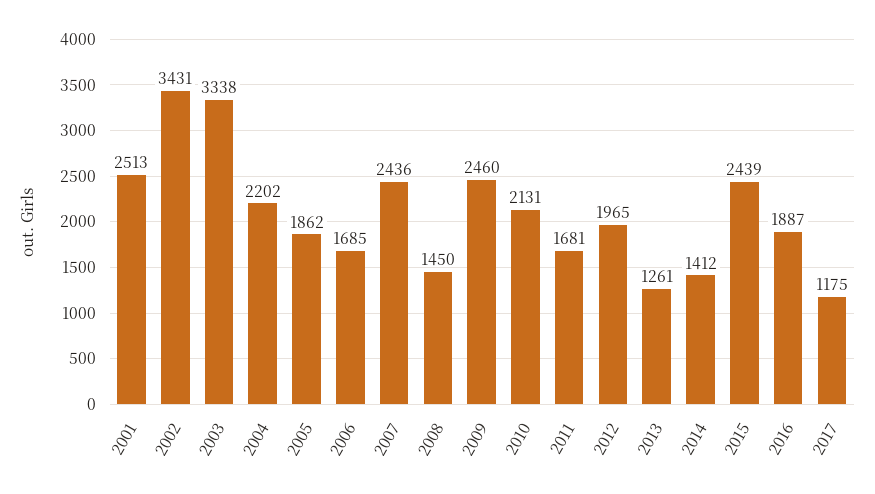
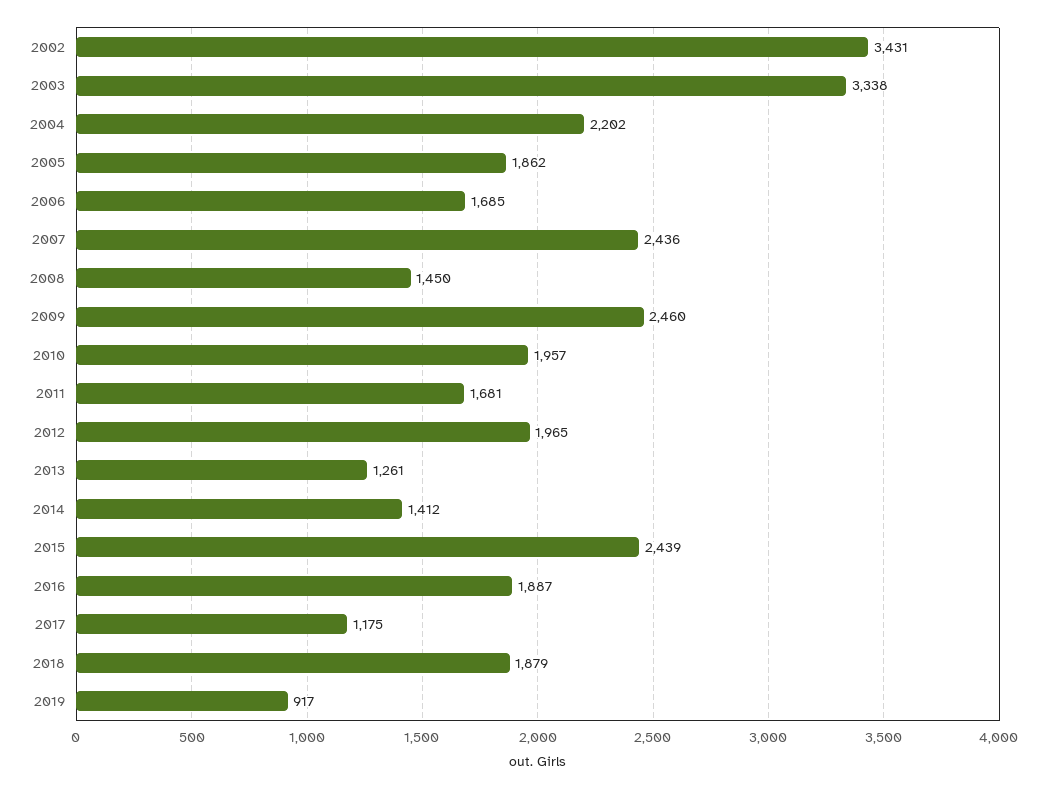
2001: 2513 -> none
2010: 2131 -> 1957
2018: none -> 1879
2019: none -> 917

